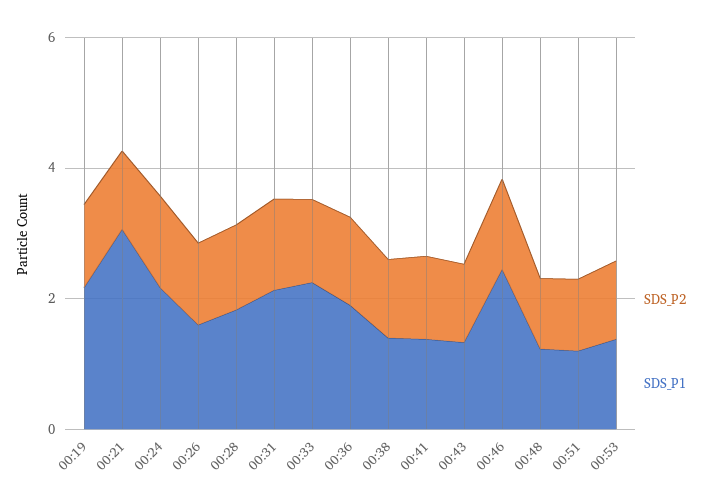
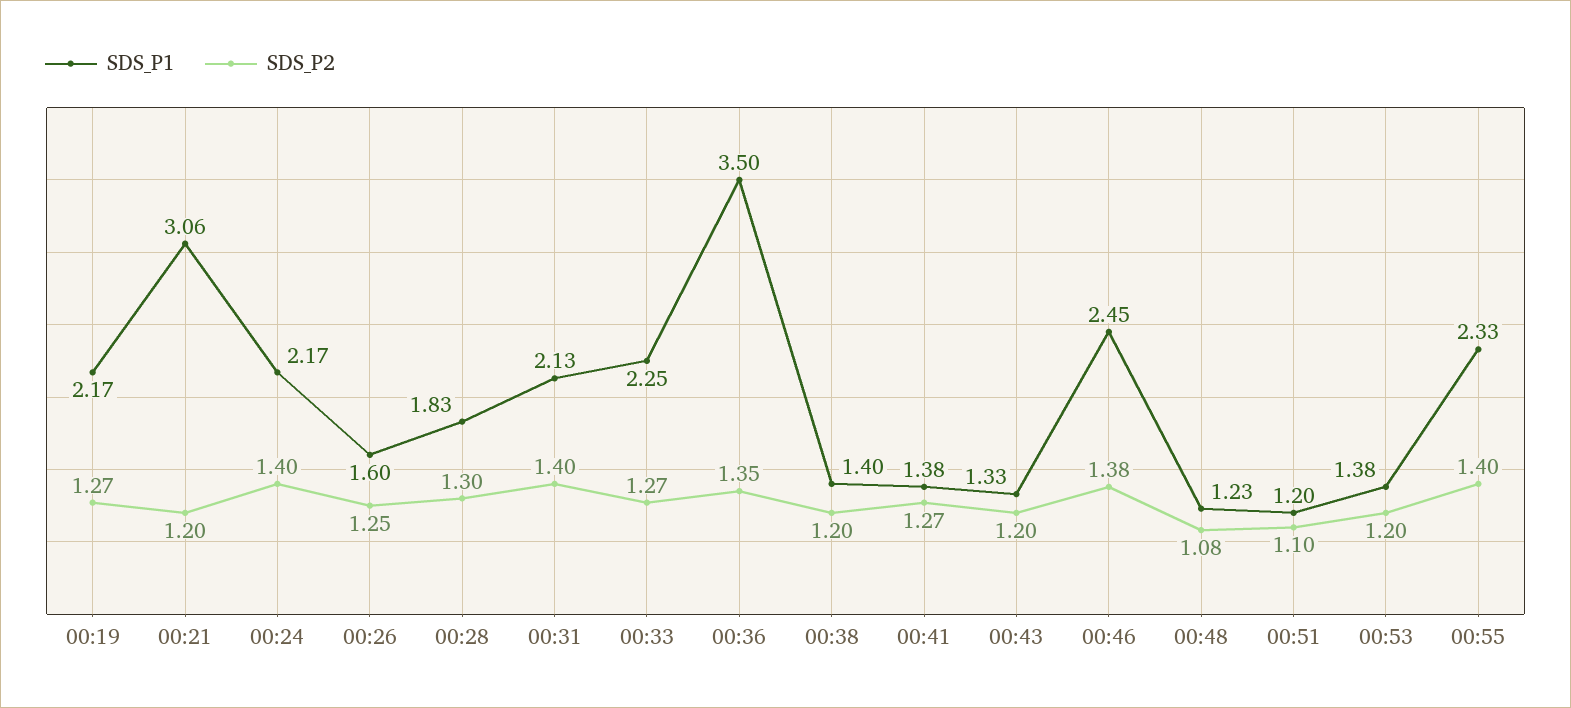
SDS_P1, 00:36: 2 -> 3.5
SDS_P1, 00:55: none -> 2.33
SDS_P2, 00:55: none -> 1.4

